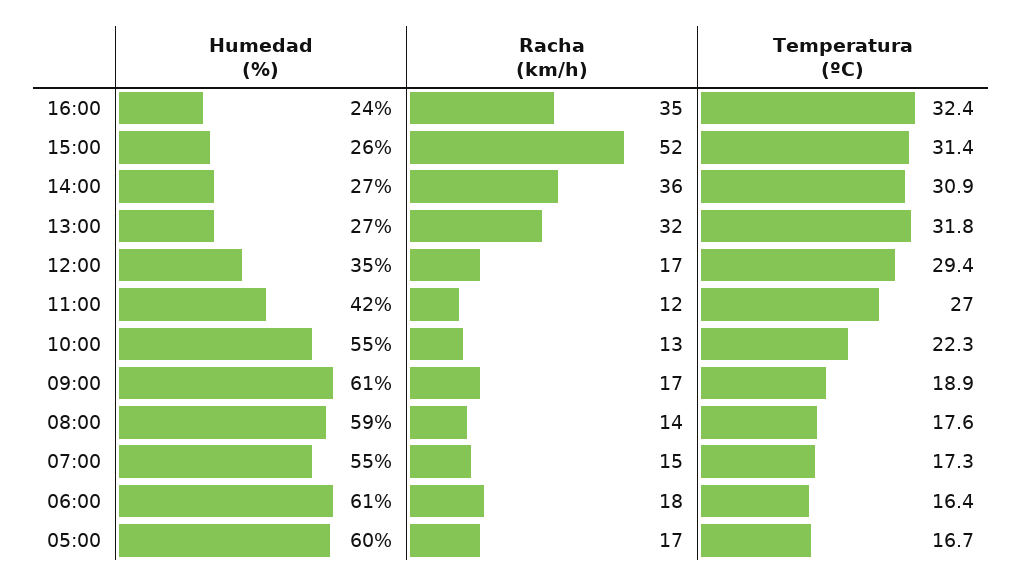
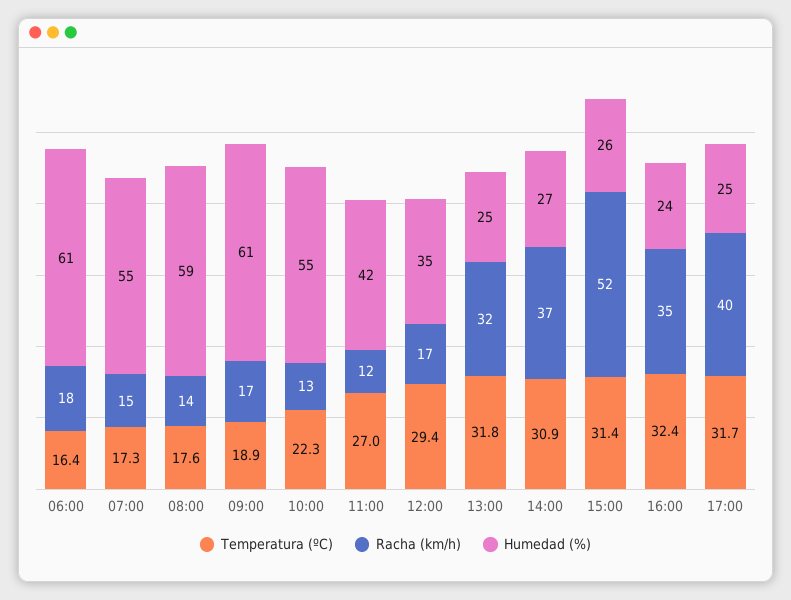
Racha (km/h), 14:00: 36 -> 37
Humedad (%), 13:00: 27 -> 25
Humedad (%), 05:00: 60 -> none
Racha (km/h), 05:00: 17 -> none
Temperatura (ºC), 05:00: 16.7 -> none
Temperatura (ºC), 17:00: none -> 31.7
Racha (km/h), 17:00: none -> 40
Humedad (%), 17:00: none -> 25

